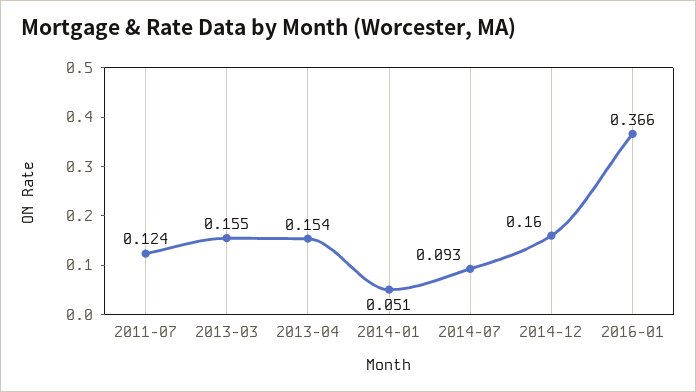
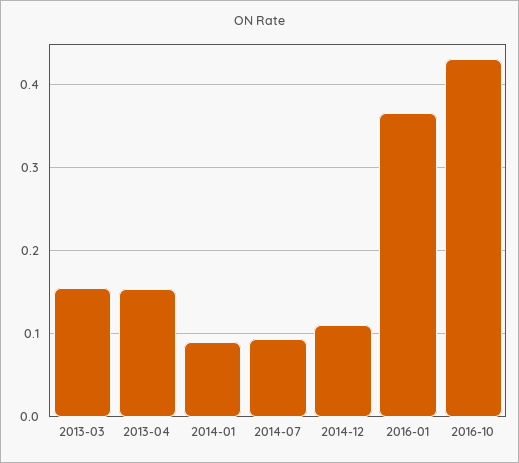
2011-07: 0.124 -> none
2014-01: 0.051 -> 0.09
2014-12: 0.16 -> 0.11
2016-10: none -> 0.43

